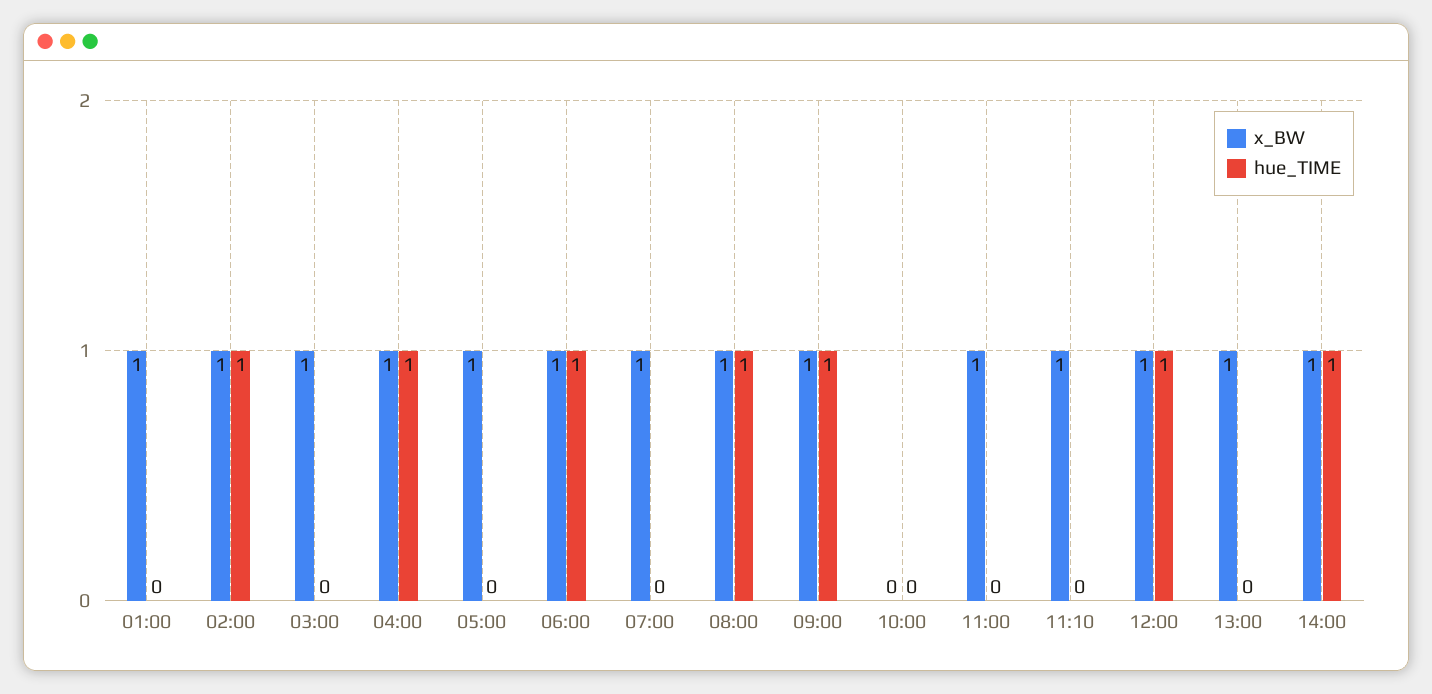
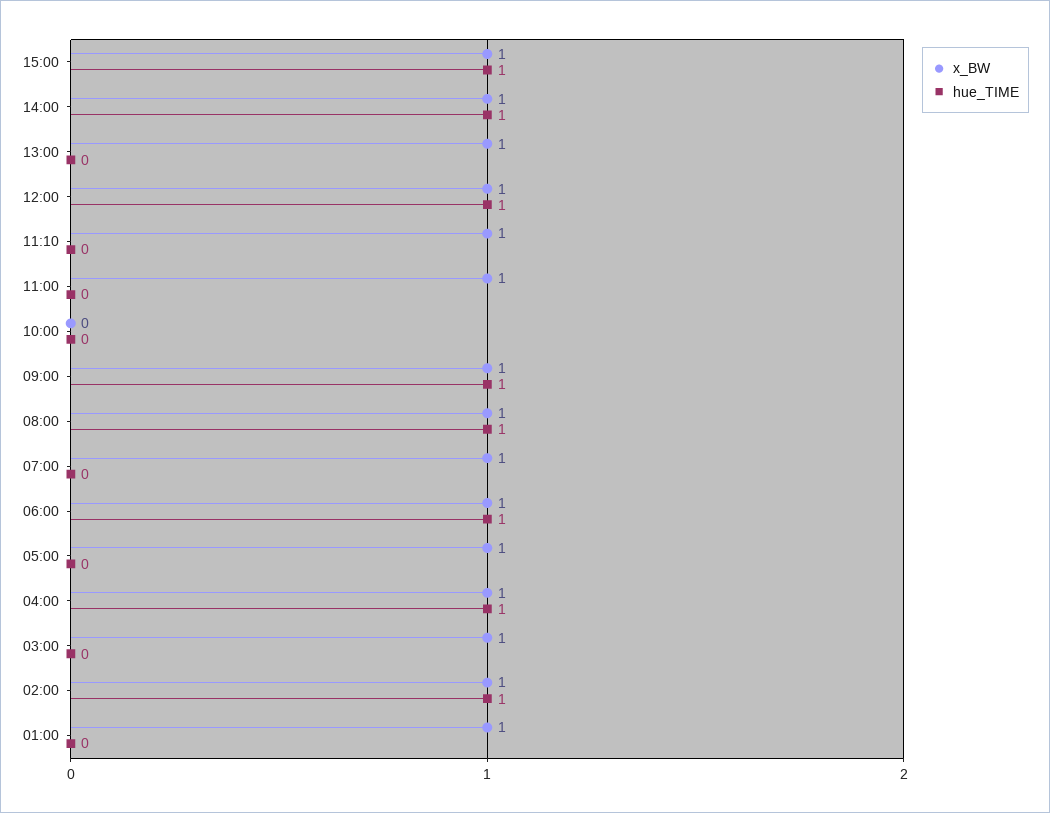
x_BW, 15:00: none -> 1
hue_TIME, 15:00: none -> 1

